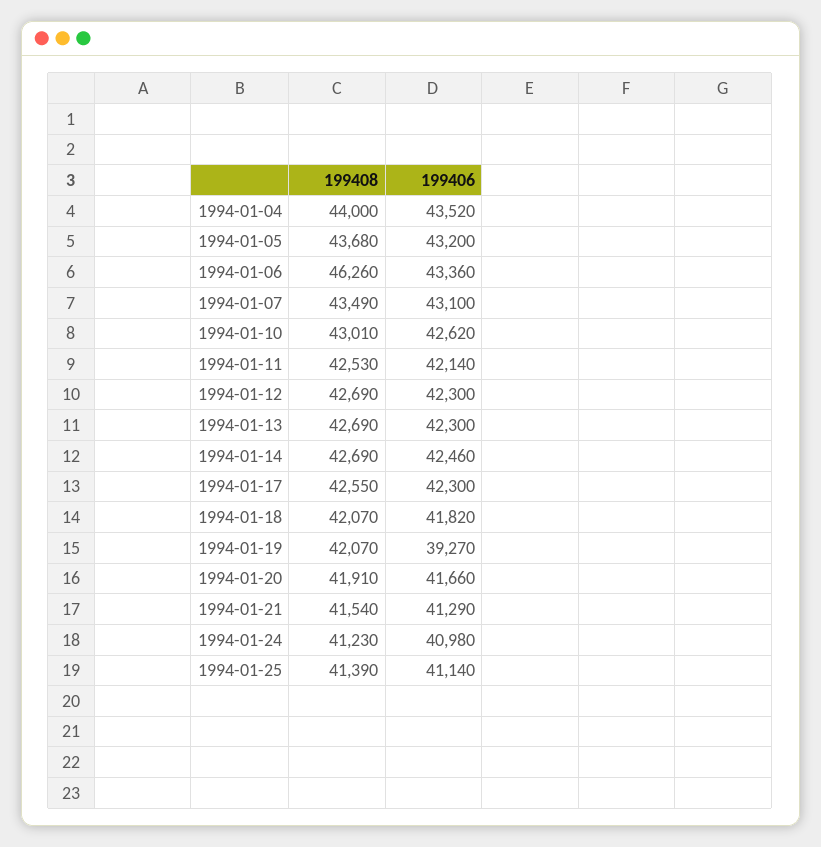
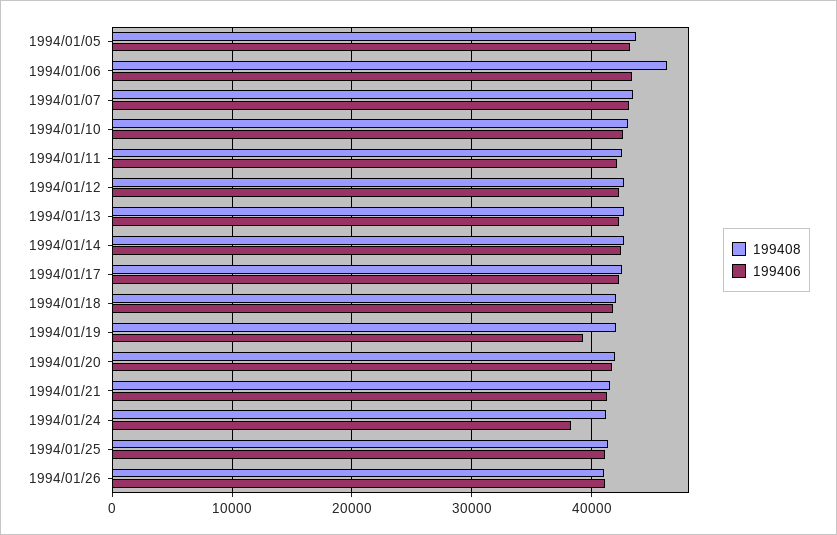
199408, 1994-01-04: 44000 -> none
199406, 1994-01-04: 43520 -> none
199406, 1994-01-24: 40980 -> 38000
199408, 1994/01/26: none -> 41000
199406, 1994/01/26: none -> 41000

